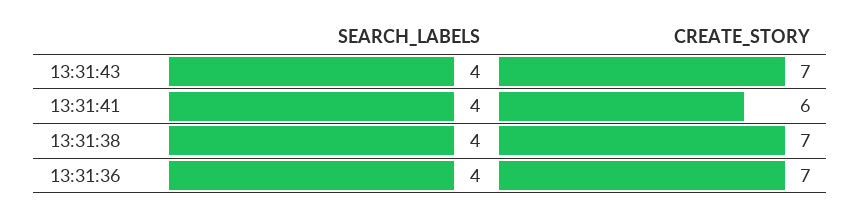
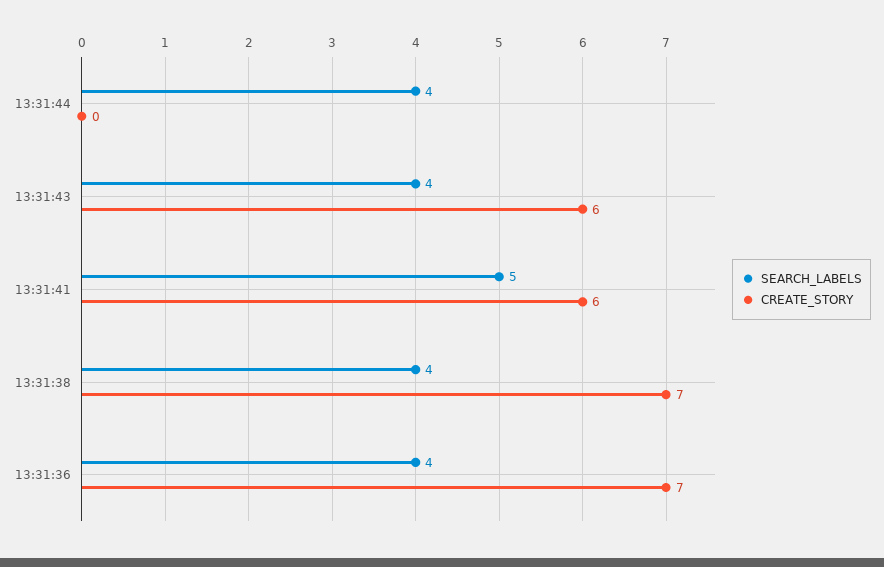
CREATE_STORY, 13:31:43: 7 -> 6
SEARCH_LABELS, 13:31:41: 4 -> 5
SEARCH_LABELS, 13:31:44: none -> 4
CREATE_STORY, 13:31:44: none -> 0

